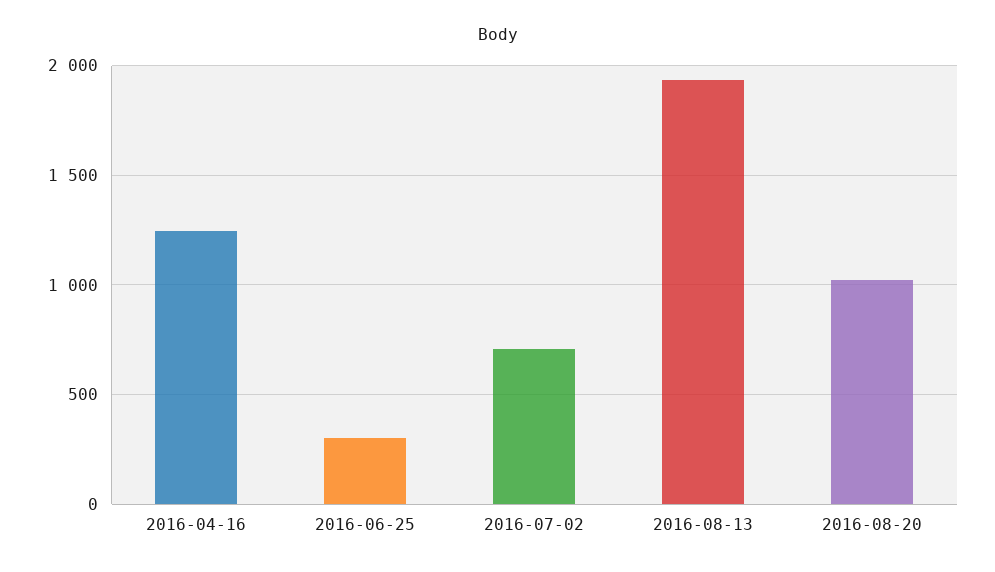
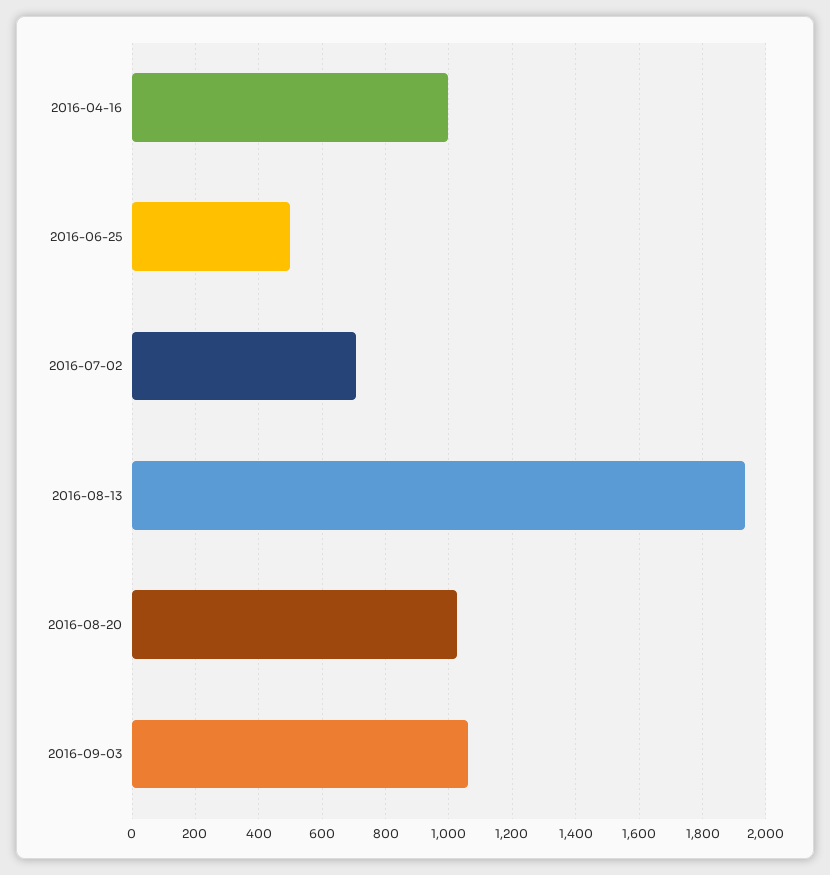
2016-04-16: 1250 -> 1000
2016-06-25: 300 -> 500
2016-09-03: none -> 1060

